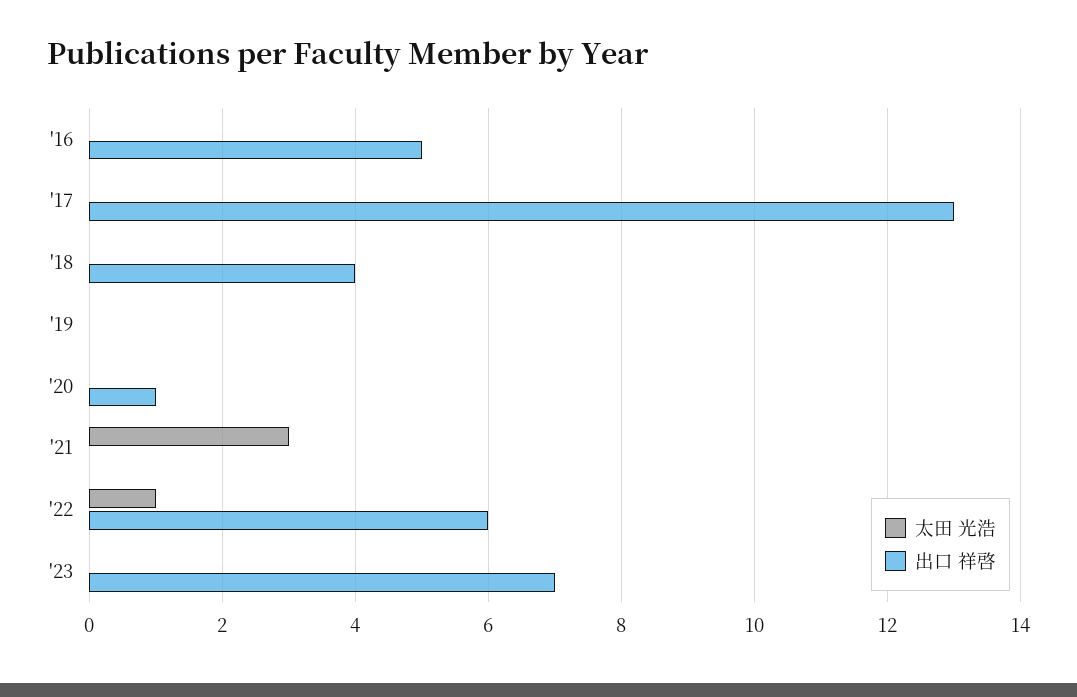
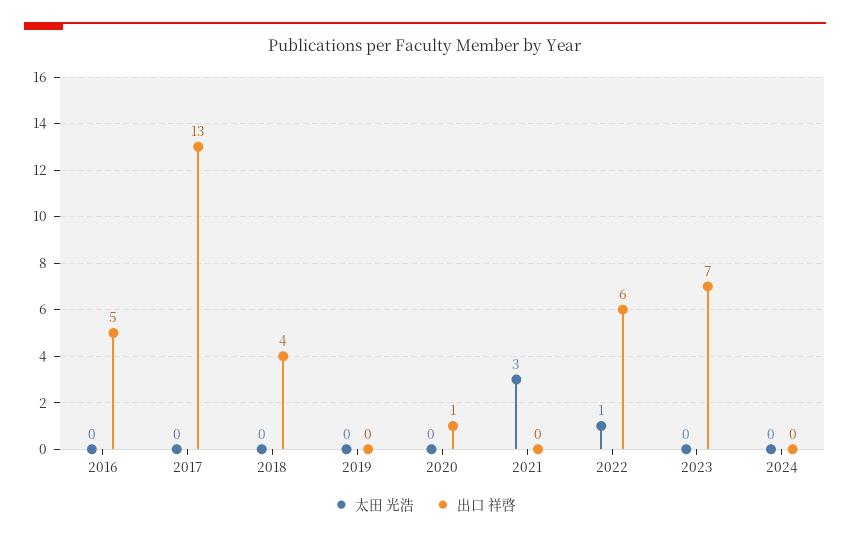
太田 光浩, 2024: none -> 0
出口 祥啓, 2024: none -> 0

